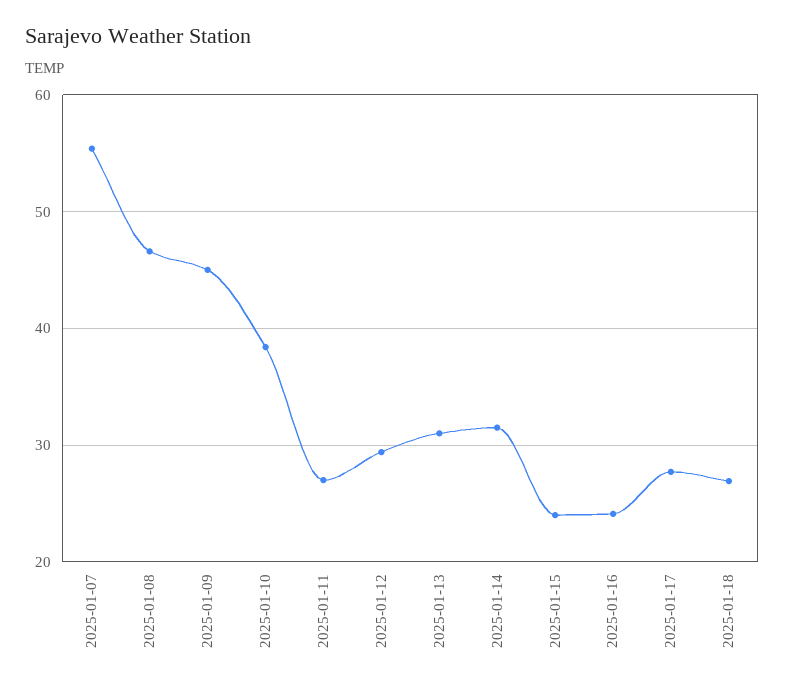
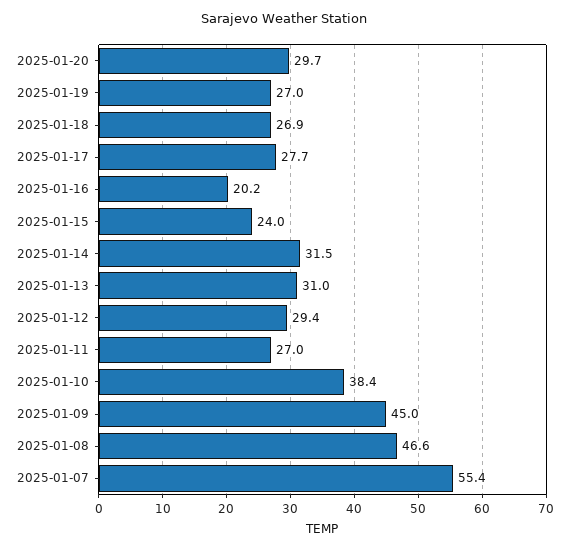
2025-01-16: 24 -> 20.2
2025-01-20: none -> 29.7
2025-01-19: none -> 27

